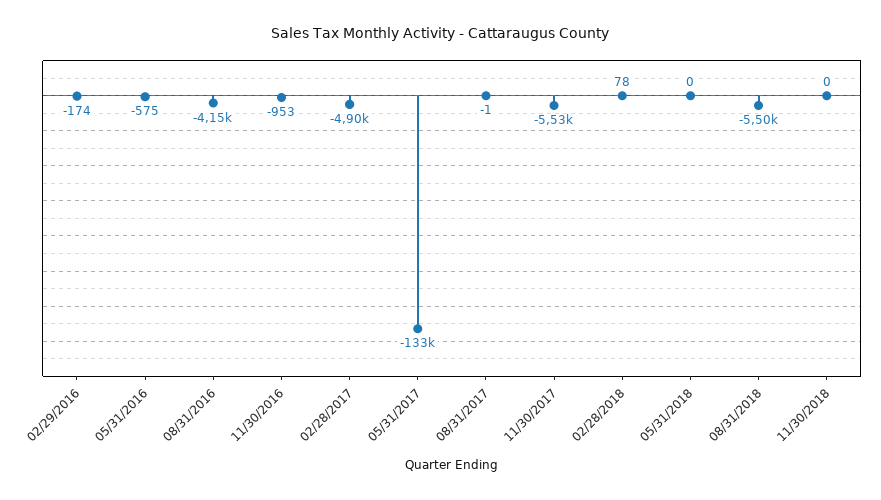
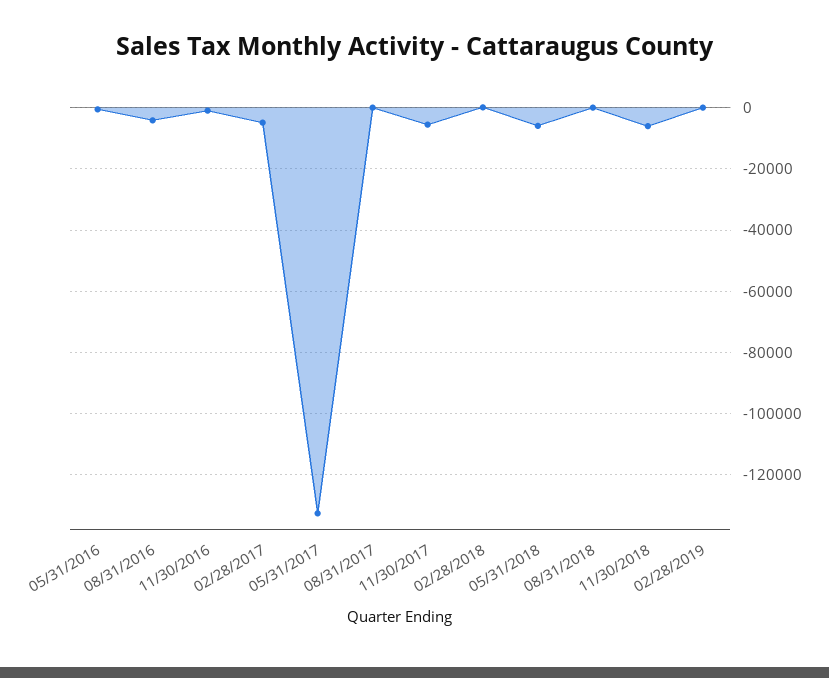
02/29/2016: -174 -> none
05/31/2018: 0 -> -6000
08/31/2018: -5500 -> 0
11/30/2018: 0 -> -6000
02/28/2019: none -> 0

